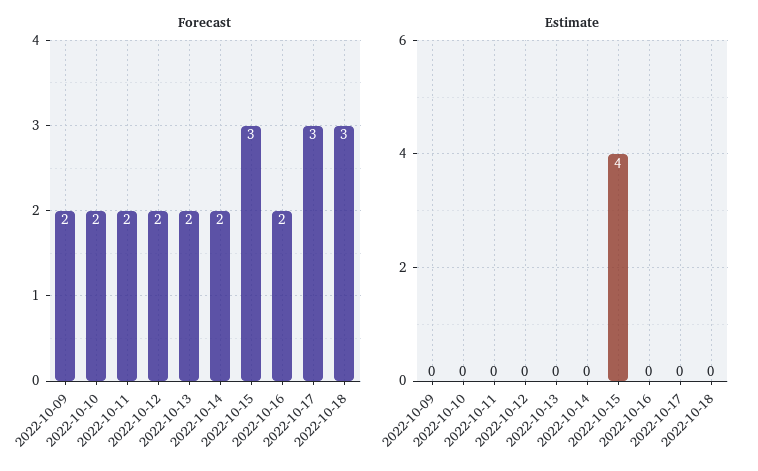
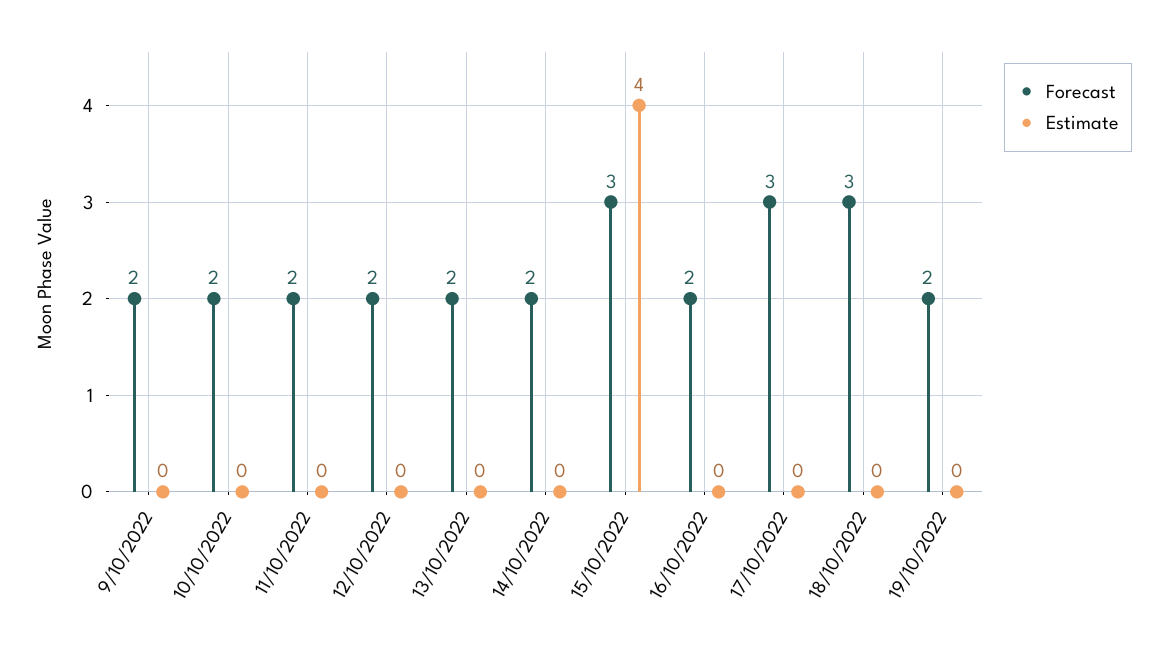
Forecast, 19/10/2022: none -> 2
Estimate, 19/10/2022: none -> 0

